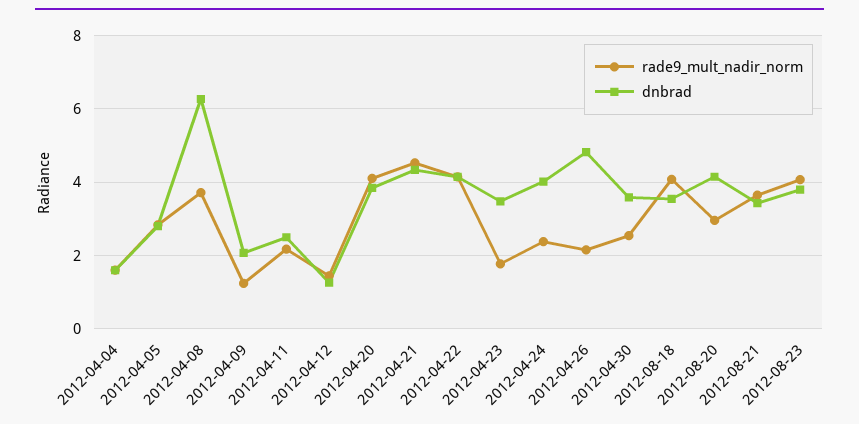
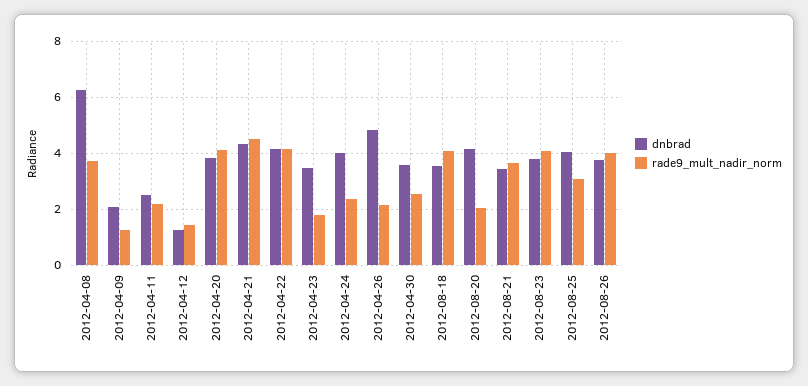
rade9_mult_nadir_norm, 2012-04-04: 1.6 -> none
dnbrad, 2012-04-04: 1.6 -> none
rade9_mult_nadir_norm, 2012-04-05: 2.8 -> none
dnbrad, 2012-04-05: 2.8 -> none
rade9_mult_nadir_norm, 2012-08-20: 3 -> 2
dnbrad, 2012-08-25: none -> 4
rade9_mult_nadir_norm, 2012-08-25: none -> 3
dnbrad, 2012-08-26: none -> 3.75
rade9_mult_nadir_norm, 2012-08-26: none -> 4

